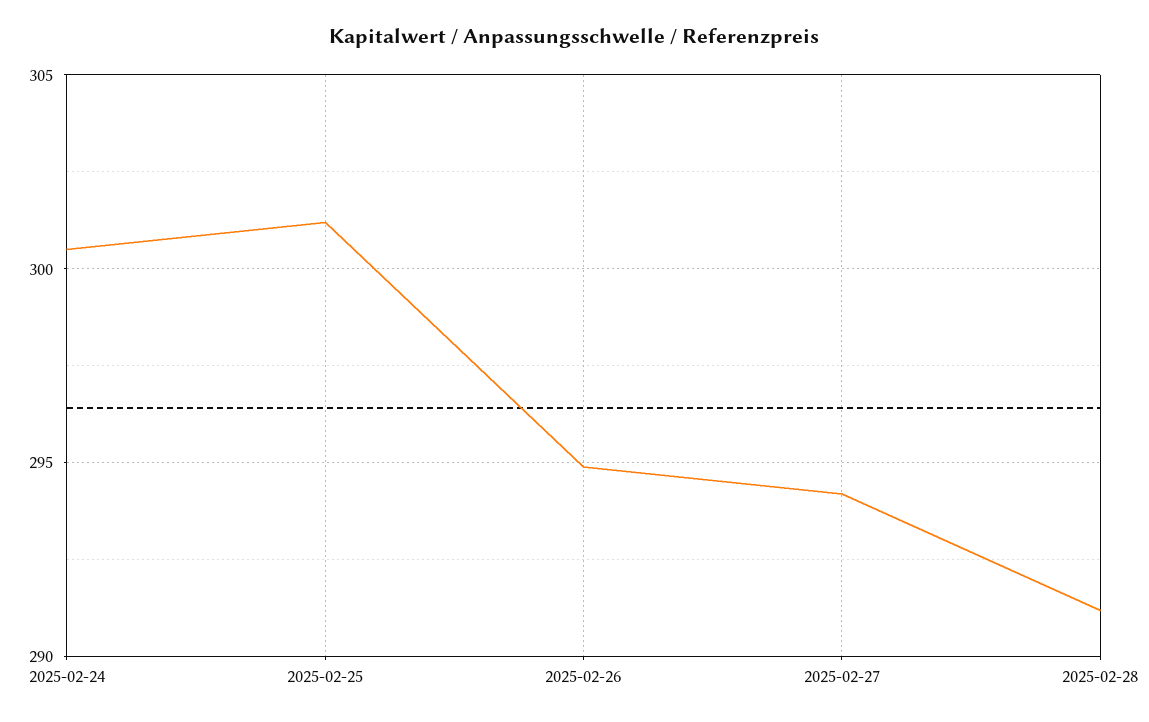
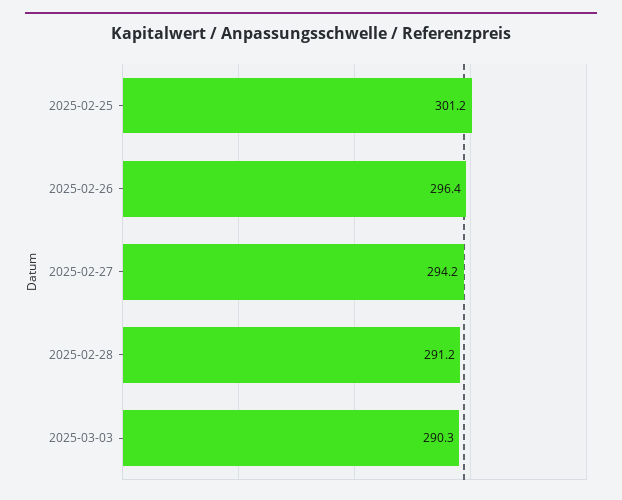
2025-02-24: 300.5 -> none
2025-02-26: 295 -> 296.4
2025-03-03: none -> 290.3

